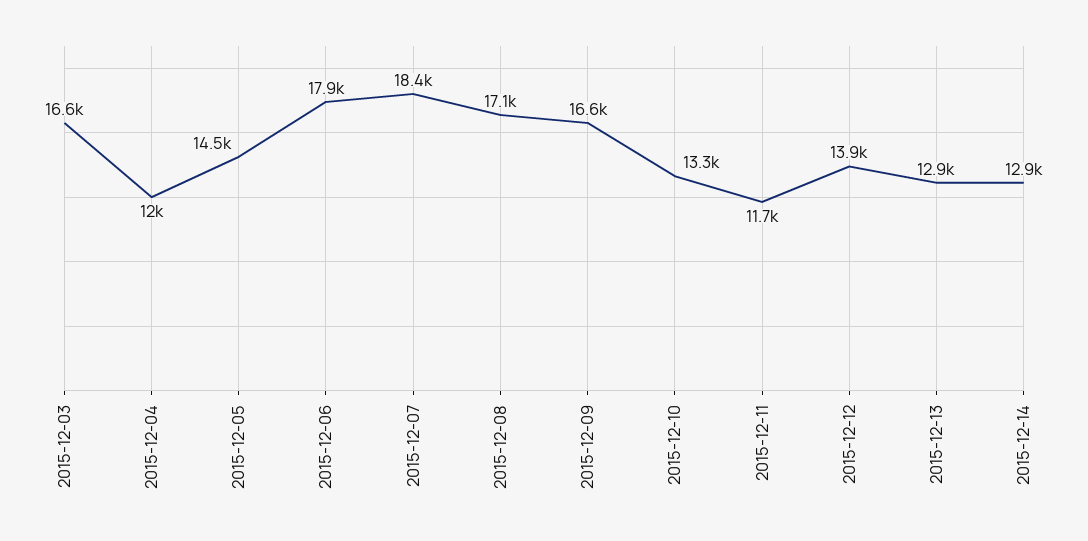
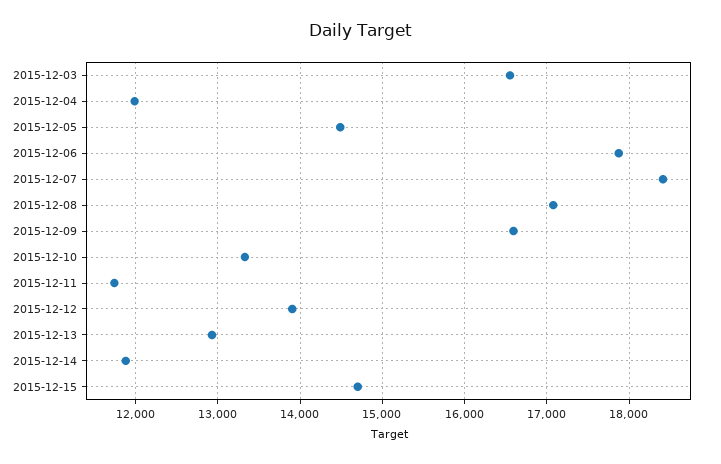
2015-12-14: 12900 -> 11900
2015-12-15: none -> 14700

